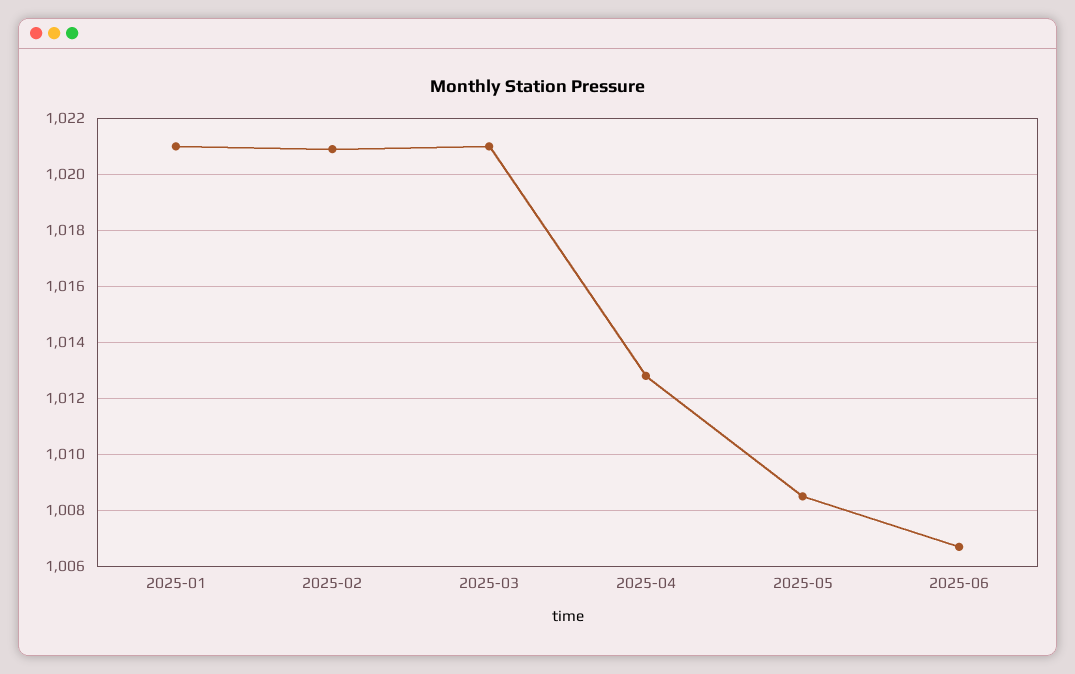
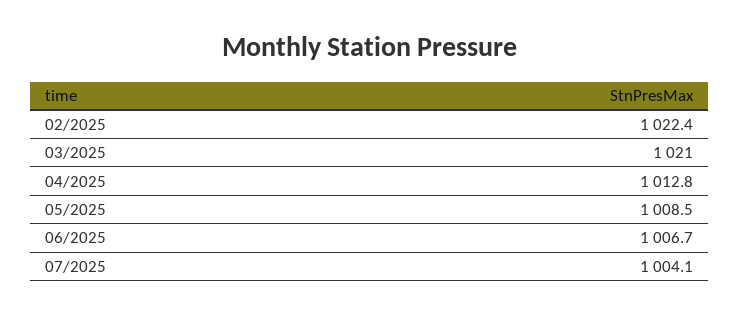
2025-01: 1021 -> none
2025-02: 1021 -> 1022.4
07/2025: none -> 1004.1

